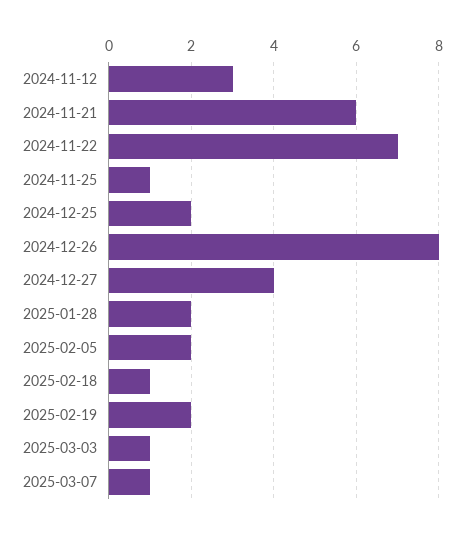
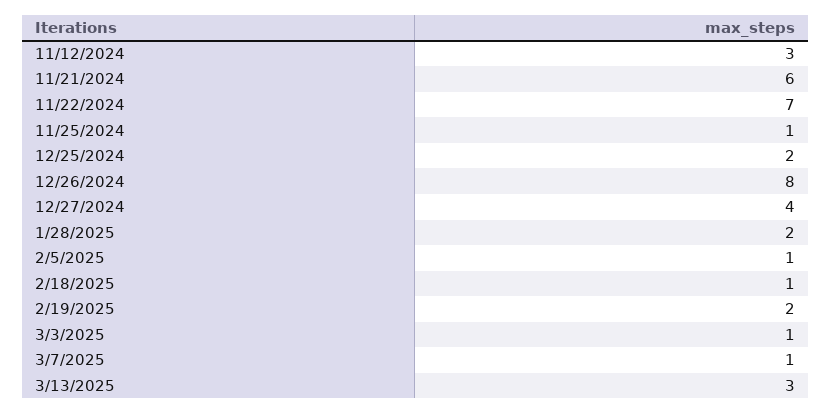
2025-02-05: 2 -> 1
3/13/2025: none -> 3

